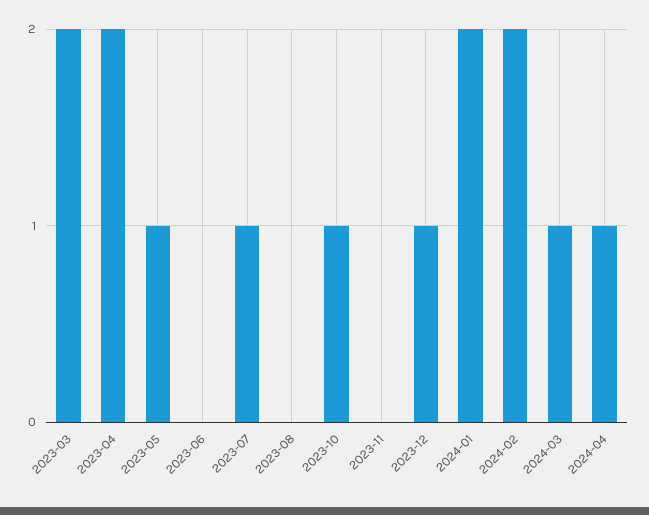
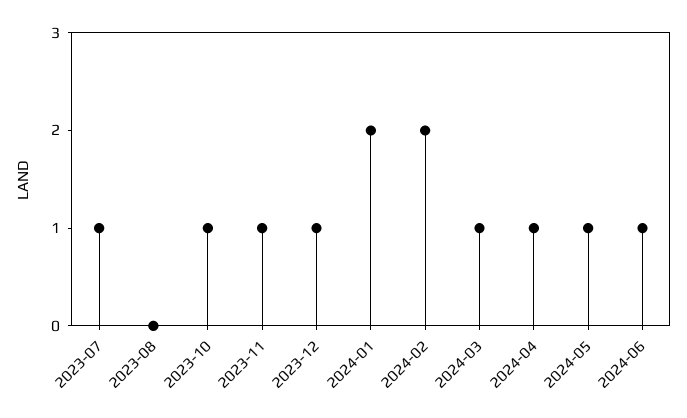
2023-03: 2 -> none
2023-04: 2 -> none
2023-05: 1 -> none
2023-06: 0 -> none
2023-11: 0 -> 1
2024-05: none -> 1
2024-06: none -> 1

